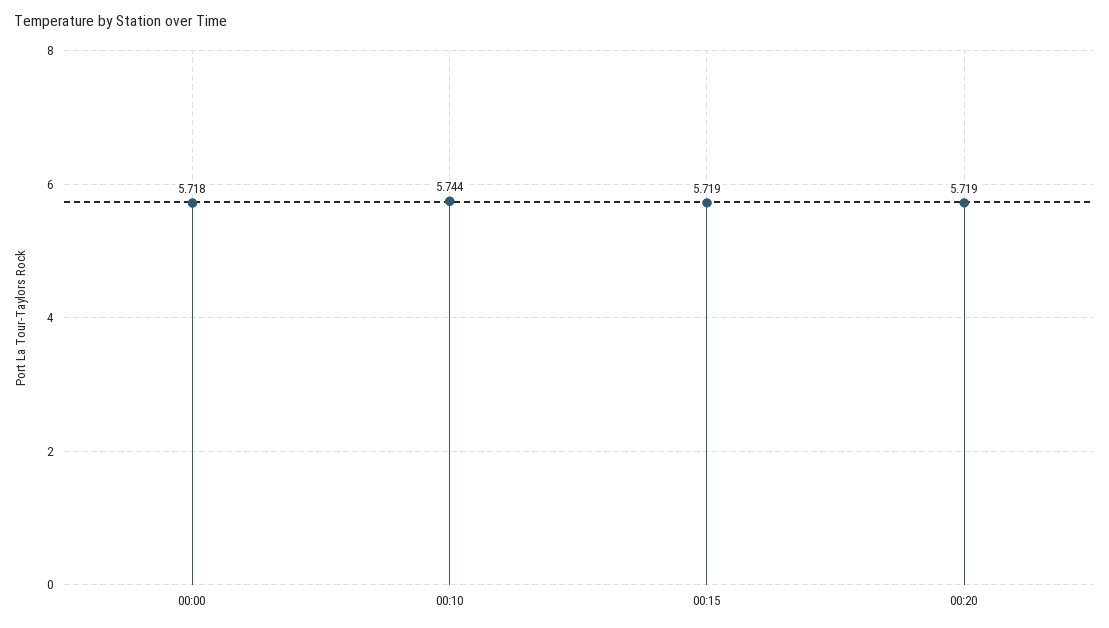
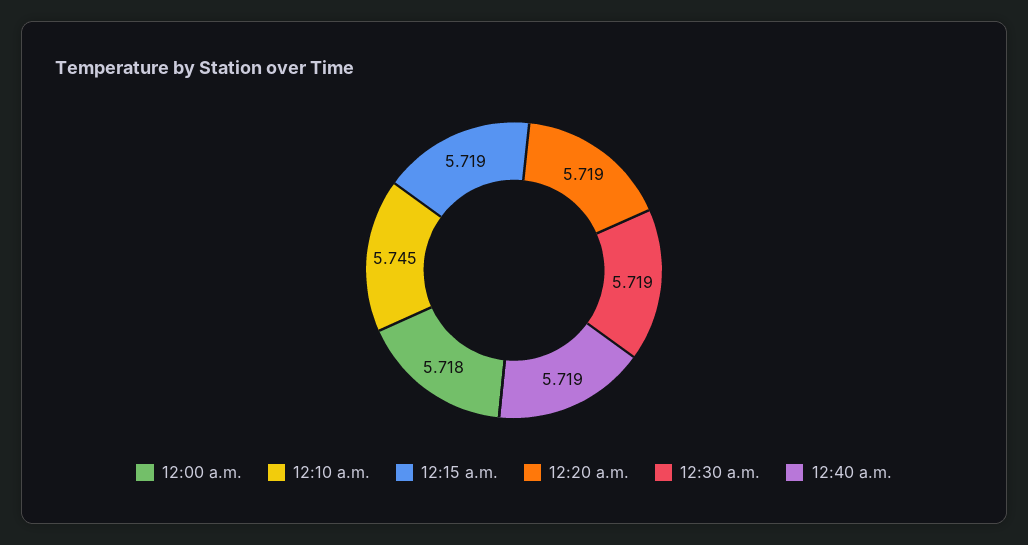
00:10: 5.744 -> 5.745
12:30 a.m.: none -> 5.719
12:40 a.m.: none -> 5.719

